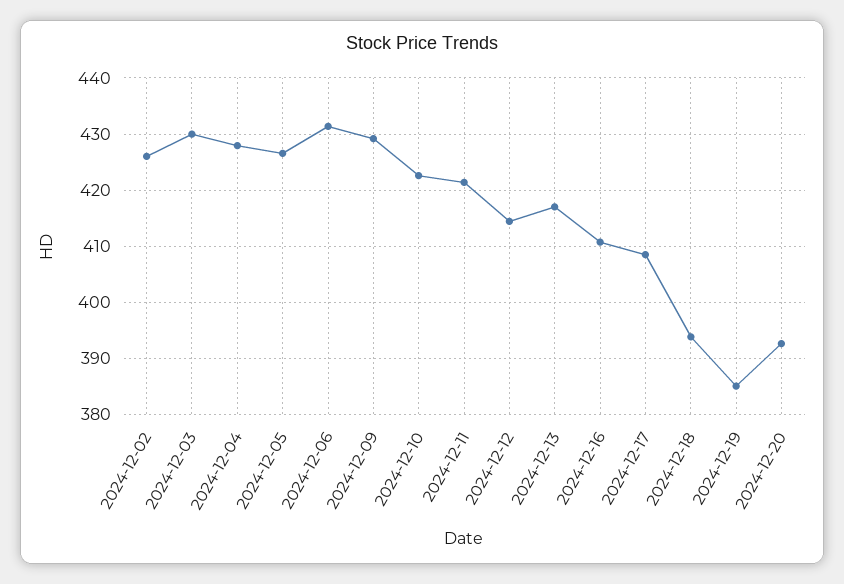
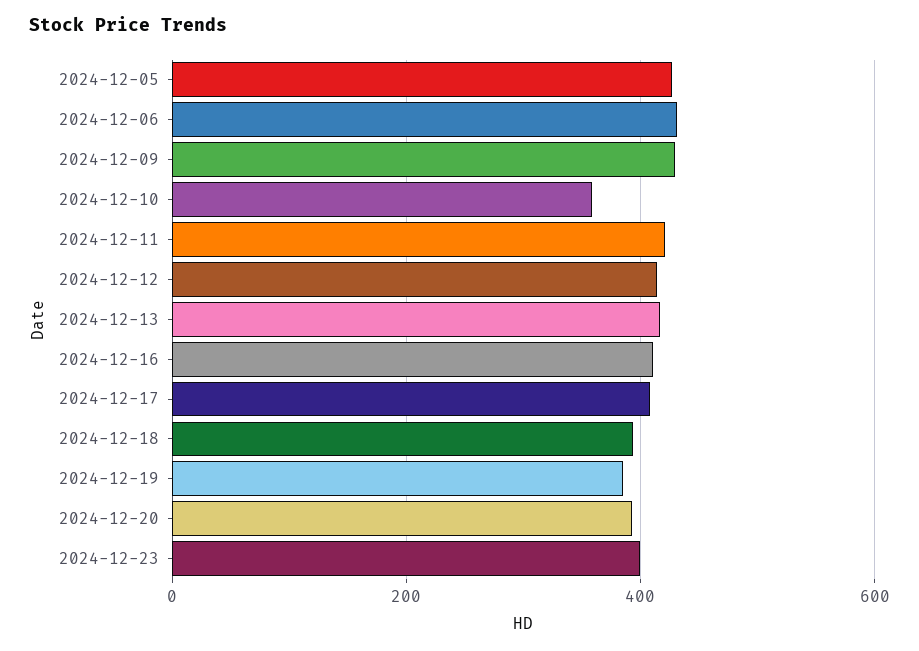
2024-12-02: 426 -> none
2024-12-03: 430 -> none
2024-12-04: 428 -> none
2024-12-10: 422 -> 360
2024-12-23: none -> 400

